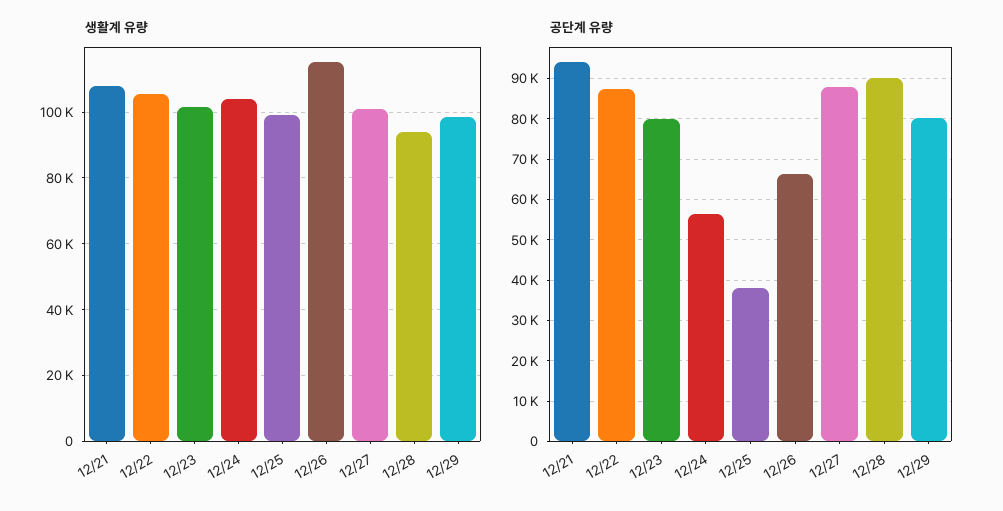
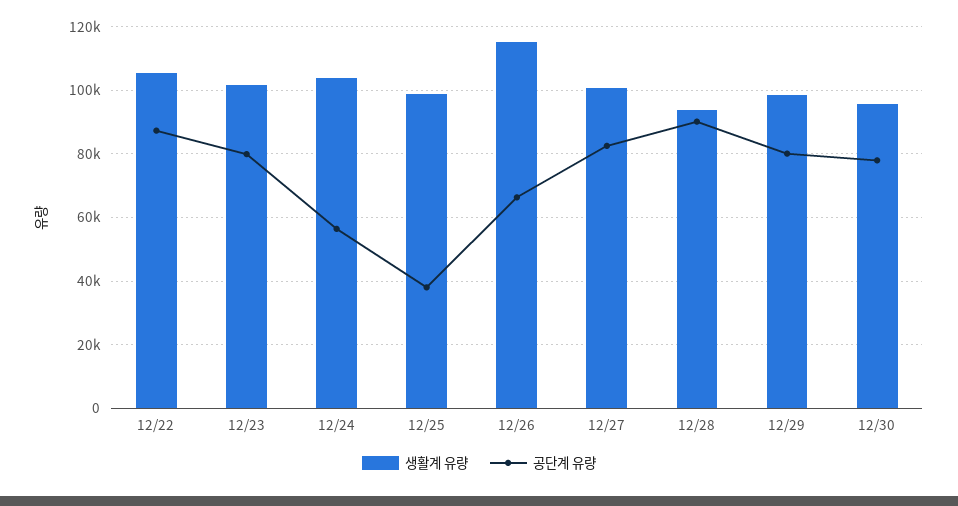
생활계 유량, 12/21: 108000 -> none
공단계 유량, 12/21: 94000 -> none
공단계 유량, 12/27: 88000 -> 82000
생활계 유량, 12/30: none -> 96000
공단계 유량, 12/30: none -> 78000

